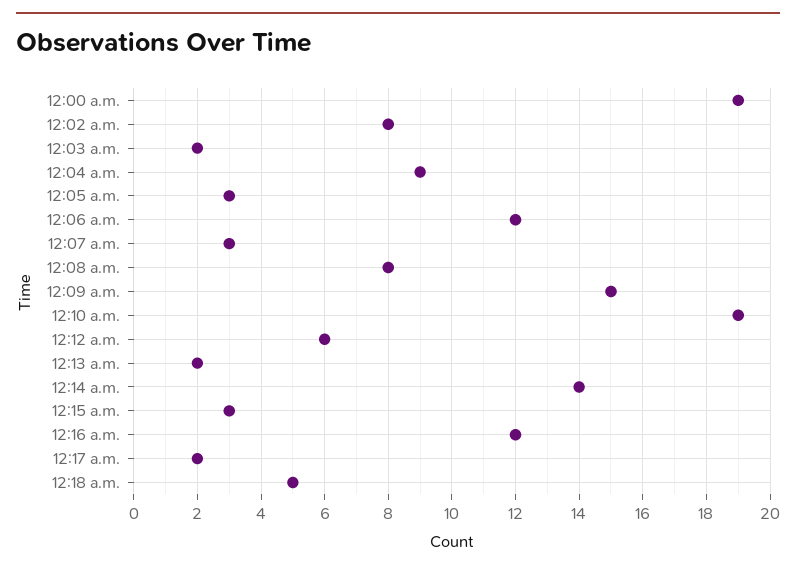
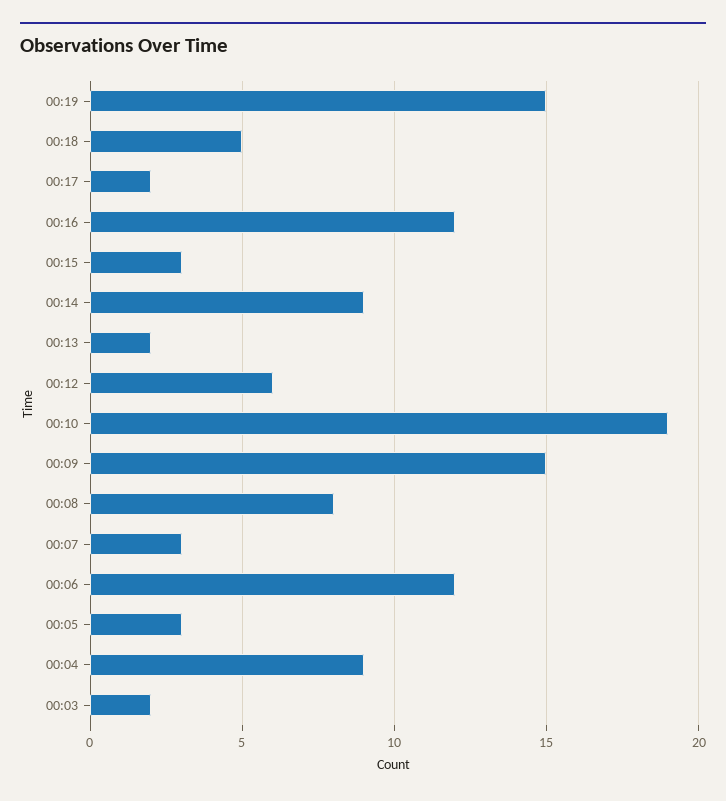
12:00 a.m.: 19 -> none
12:02 a.m.: 8 -> none
12:14 a.m.: 14 -> 9
00:19: none -> 15

